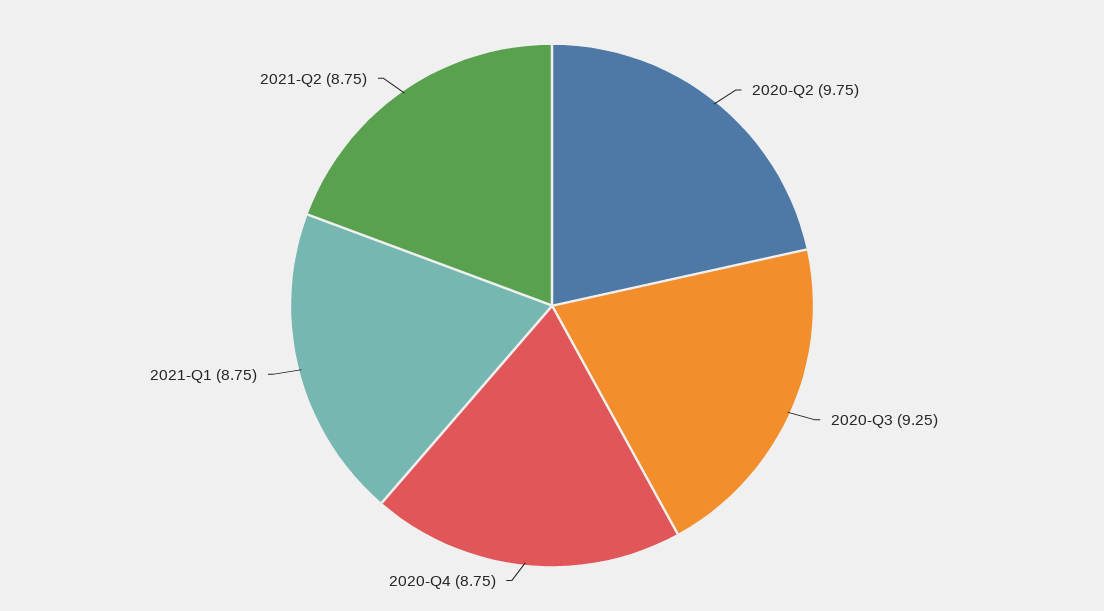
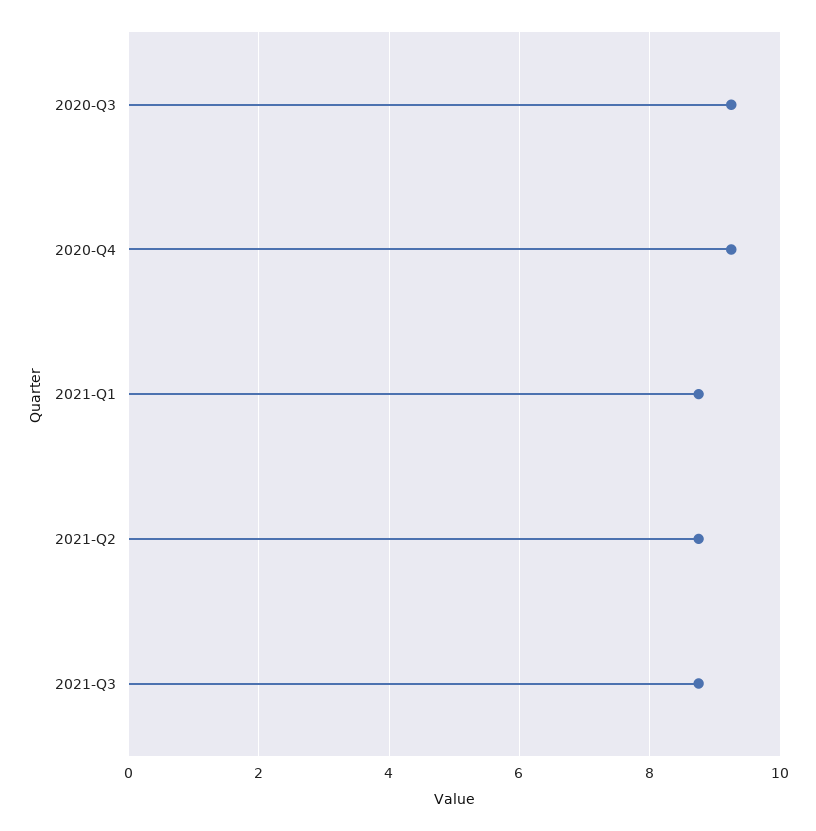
2020-Q2: 9.75 -> none
2020-Q4: 8.75 -> 9.2
2021-Q3: none -> 8.8

